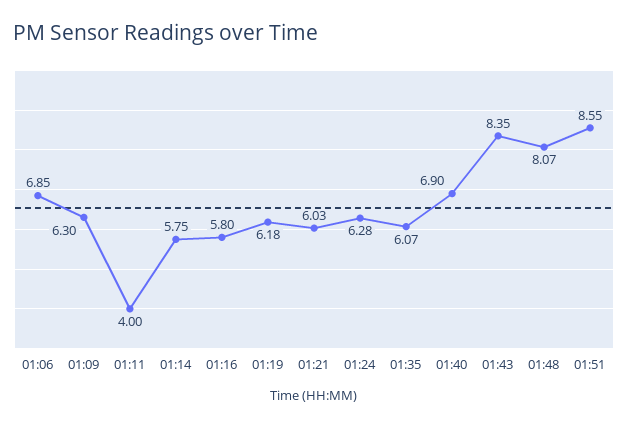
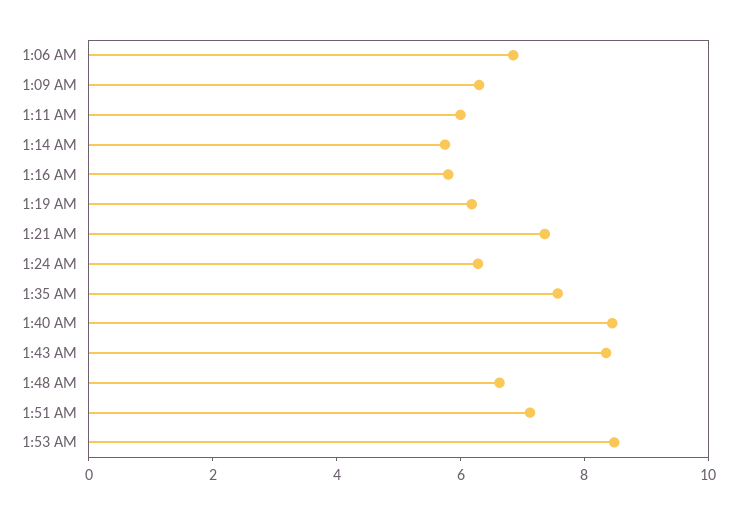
01:11: 4 -> 6
01:21: 6.03 -> 7.5
01:35: 6.07 -> 7.5
01:40: 6.9 -> 8.5
01:48: 8.07 -> 6.5
01:51: 8.55 -> 7
1:53 AM: none -> 8.5

